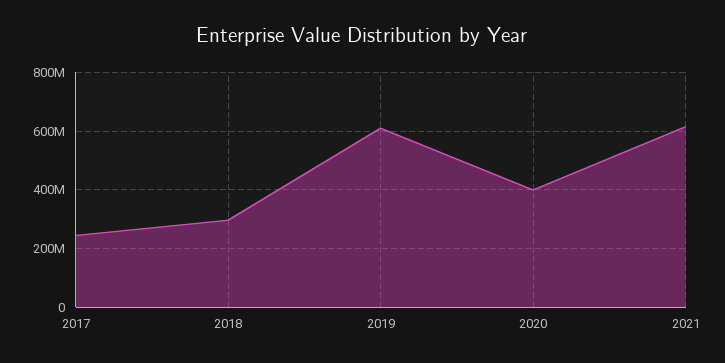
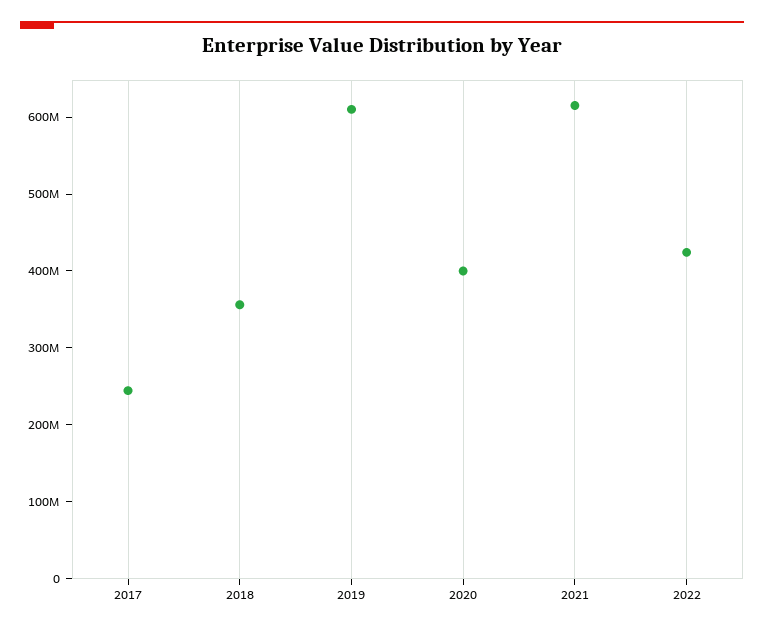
2018: 300000000 -> 360000000
2022: none -> 420000000

